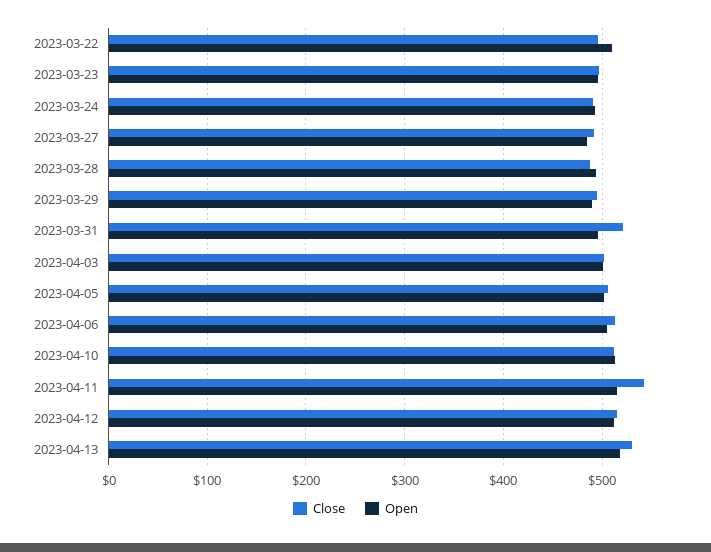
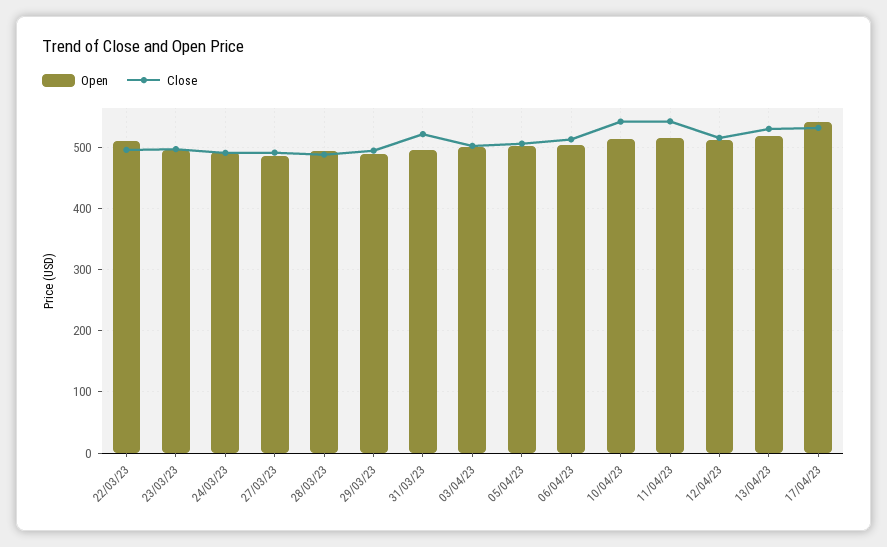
Close, 2023-04-10: 510 -> 540
Open, 17/04/23: none -> 540
Close, 17/04/23: none -> 530

